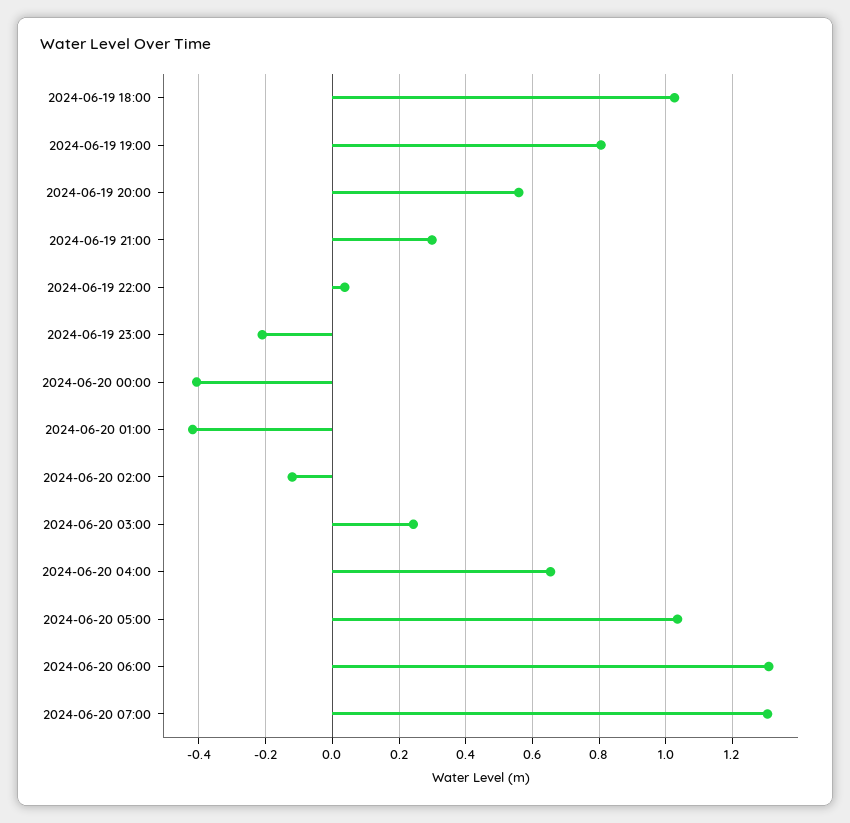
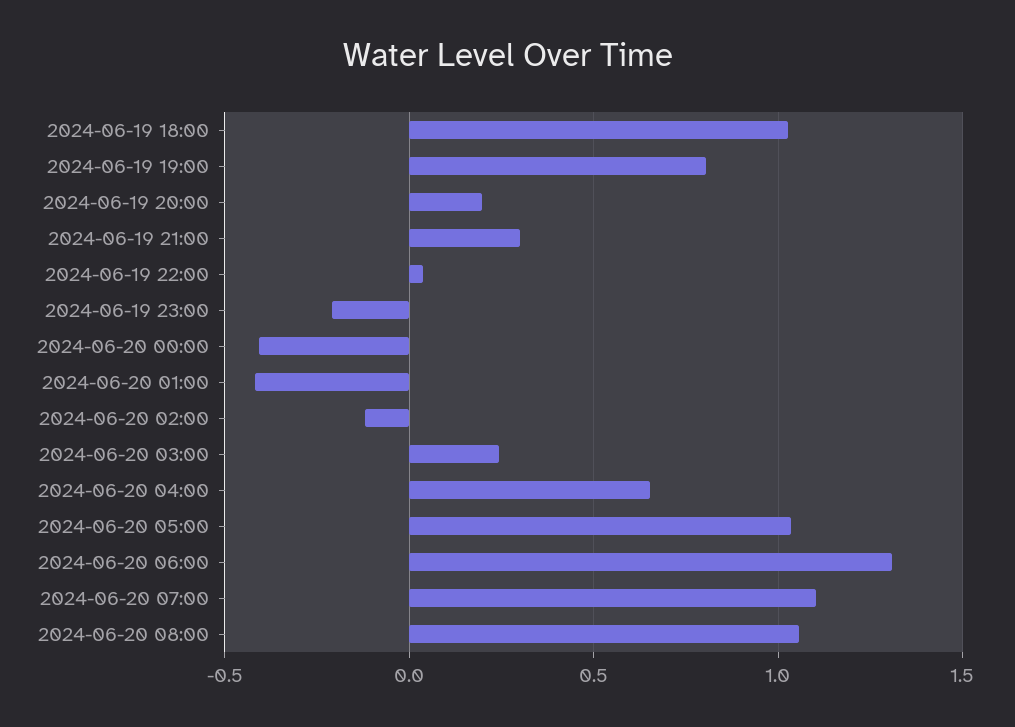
2024-06-19 20:00: 0.56 -> 0.2
2024-06-20 07:00: 1.3 -> 1.1
2024-06-20 08:00: none -> 1.05

